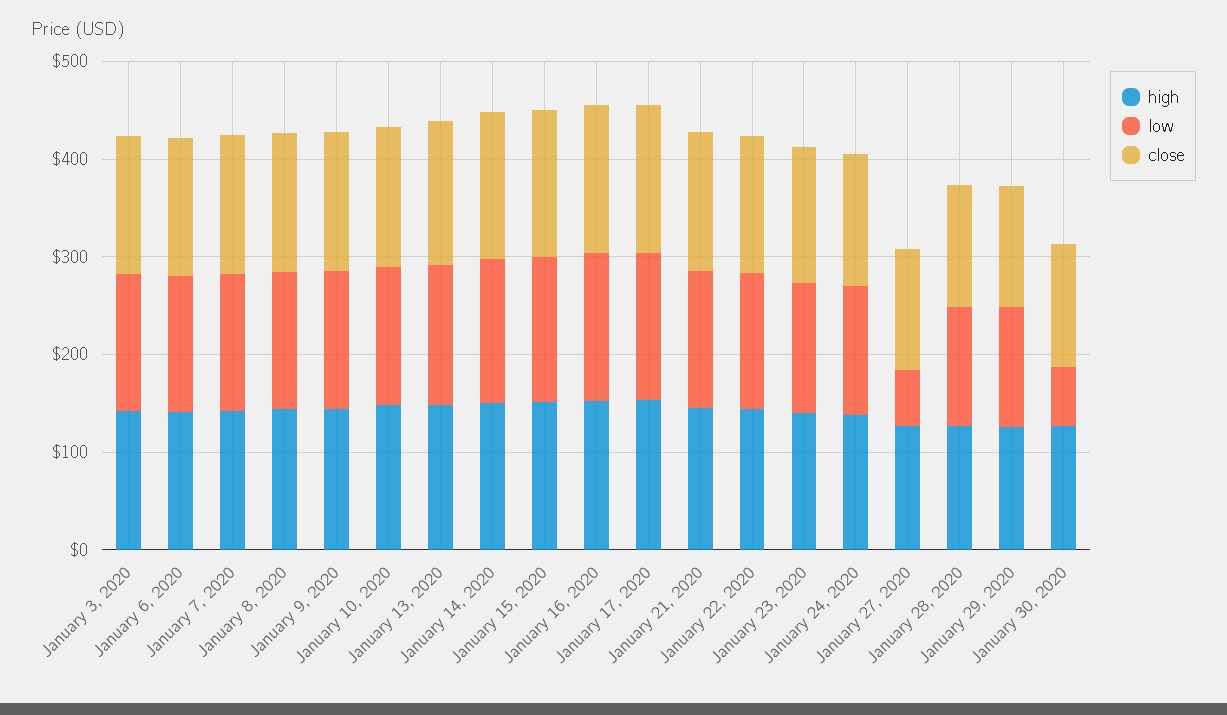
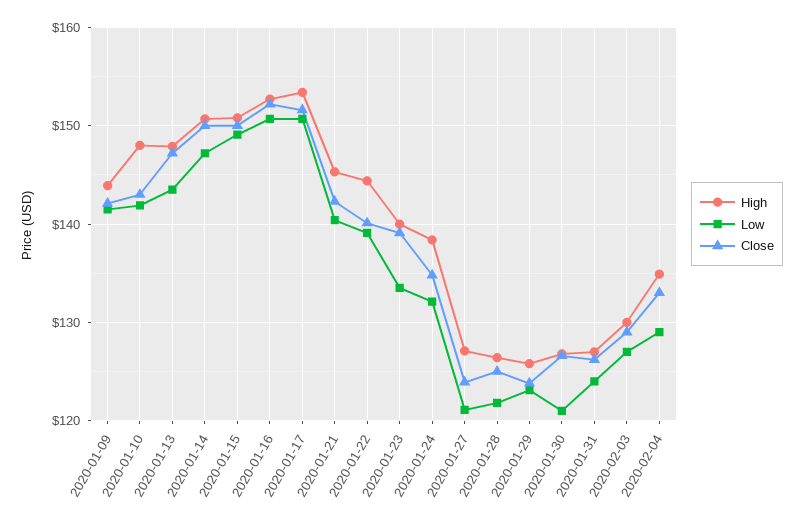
high, January 3, 2020: 140 -> none
low, January 3, 2020: 140 -> none
close, January 3, 2020: 140 -> none
high, January 6, 2020: 140 -> none
low, January 6, 2020: 140 -> none
close, January 6, 2020: 140 -> none
high, January 7, 2020: 140 -> none
low, January 7, 2020: 140 -> none
close, January 7, 2020: 140 -> none
high, January 8, 2020: 140 -> none
low, January 8, 2020: 140 -> none
close, January 8, 2020: 140 -> none
low, January 27, 2020: 60 -> 121
low, January 30, 2020: 60 -> 121
high, 2020-01-31: none -> 127
low, 2020-01-31: none -> 124
close, 2020-01-31: none -> 126
high, 2020-02-03: none -> 130
low, 2020-02-03: none -> 127
close, 2020-02-03: none -> 129
high, 2020-02-04: none -> 135
low, 2020-02-04: none -> 129
close, 2020-02-04: none -> 133

